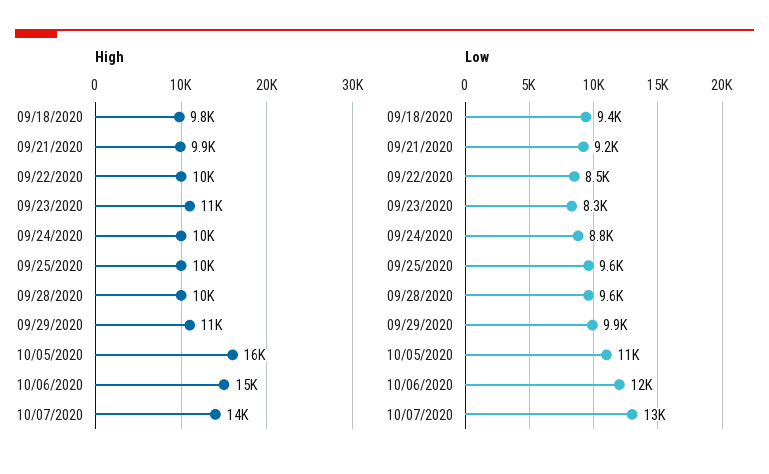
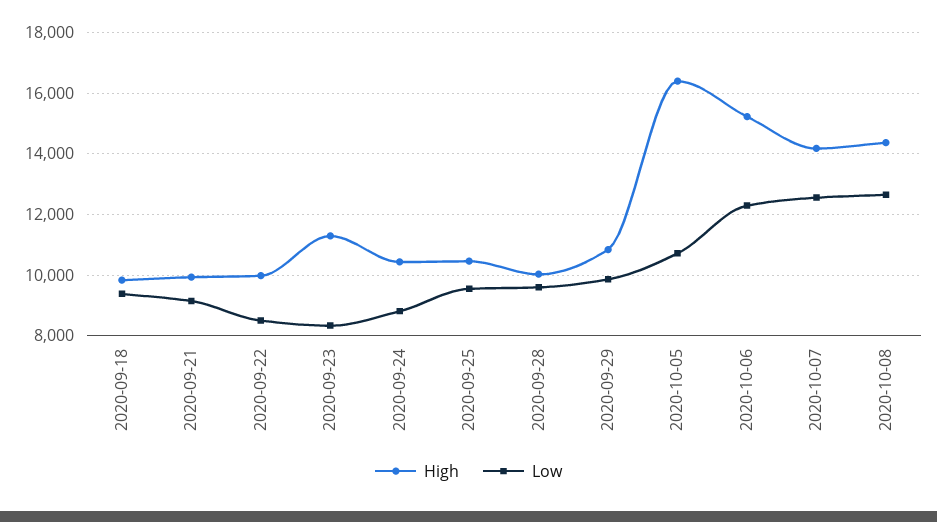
High, 2020-10-08: none -> 14400
Low, 2020-10-08: none -> 12600

